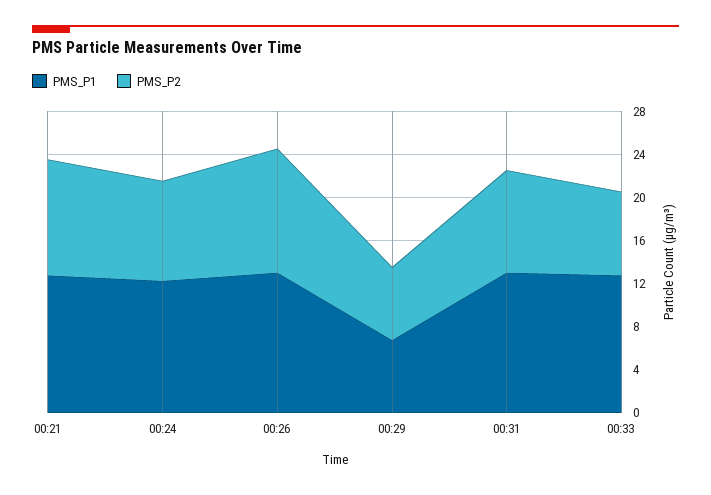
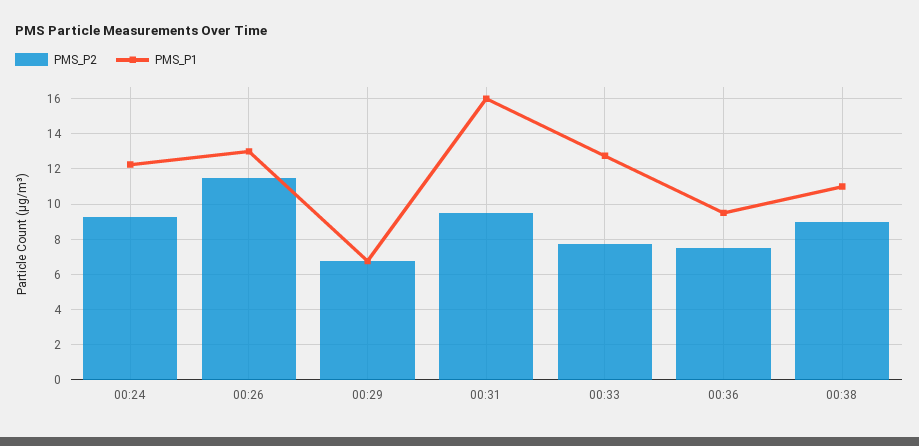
PMS_P1, 00:21: 13 -> none
PMS_P2, 00:21: 11 -> none
PMS_P1, 00:31: 13 -> 16
PMS_P2, 00:36: none -> 7.5
PMS_P1, 00:36: none -> 9.5
PMS_P2, 00:38: none -> 9
PMS_P1, 00:38: none -> 11

